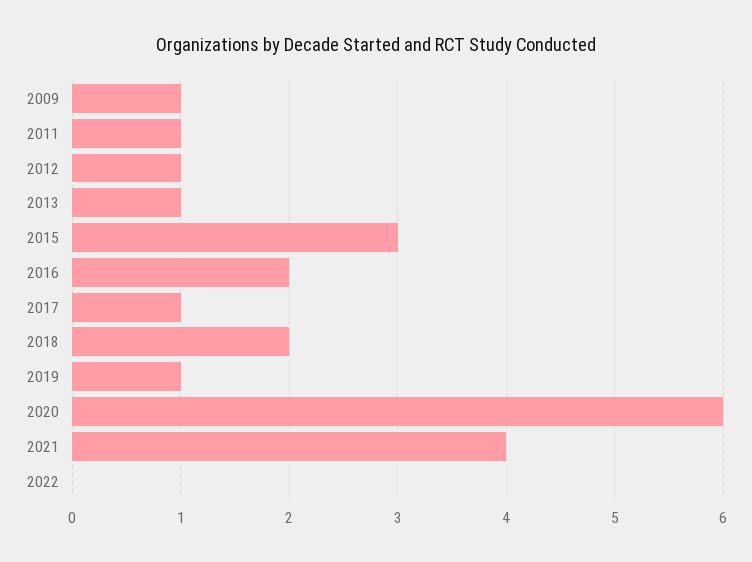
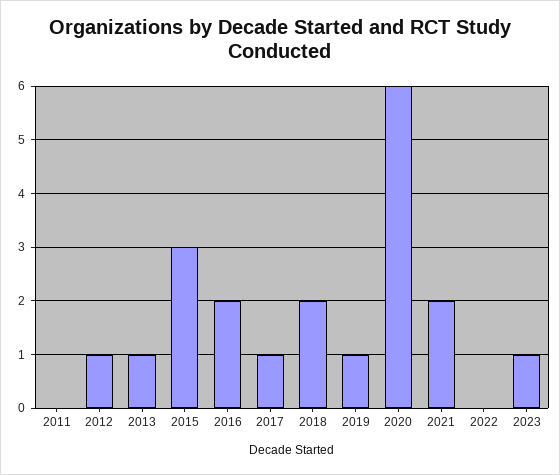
2009: 1 -> none
2011: 1 -> 0
2021: 4 -> 2
2023: none -> 1

